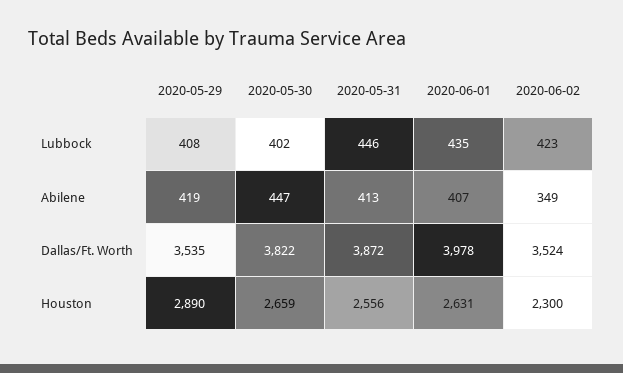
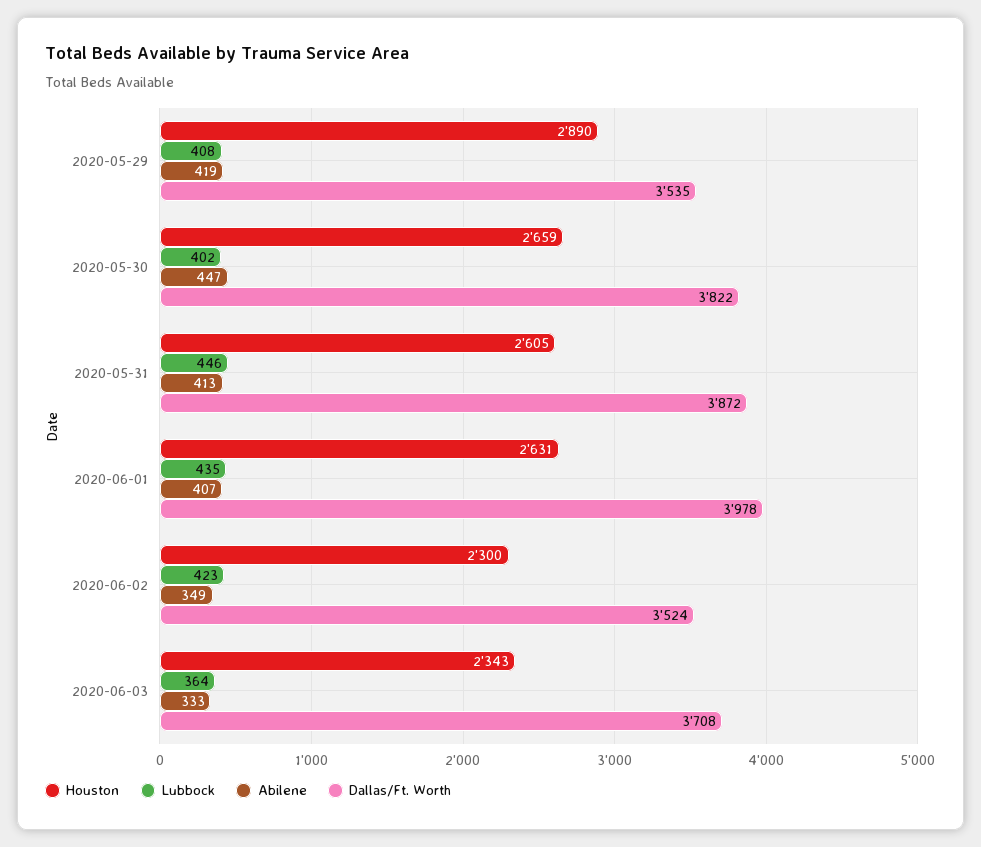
Houston, 2020-05-31: 2556 -> 2605
Houston, 2020-06-03: none -> 2343
Lubbock, 2020-06-03: none -> 364
Abilene, 2020-06-03: none -> 333
Dallas/Ft. Worth, 2020-06-03: none -> 3708

